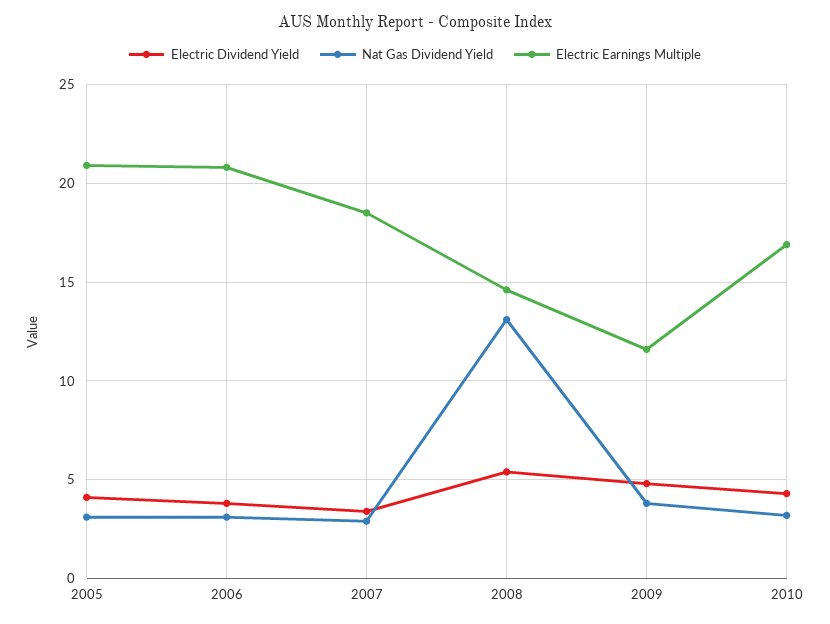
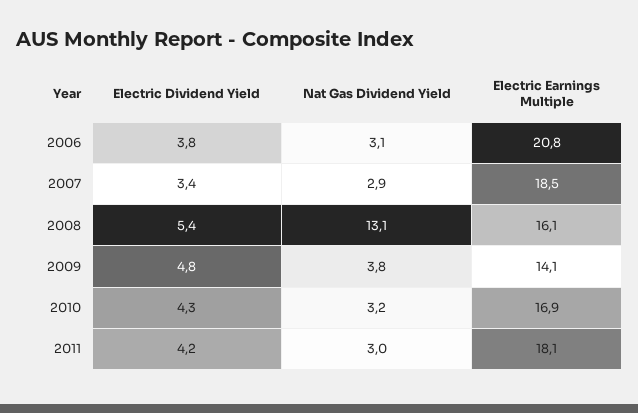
Electric Dividend Yield, 2005: 4 -> none
Nat Gas Dividend Yield, 2005: 3 -> none
Electric Earnings Multiple, 2005: 21 -> none
Electric Earnings Multiple, 2008: 14.5 -> 16.1
Electric Earnings Multiple, 2009: 11.5 -> 14.1
Electric Dividend Yield, 2011: none -> 4.2
Nat Gas Dividend Yield, 2011: none -> 3
Electric Earnings Multiple, 2011: none -> 18.1

